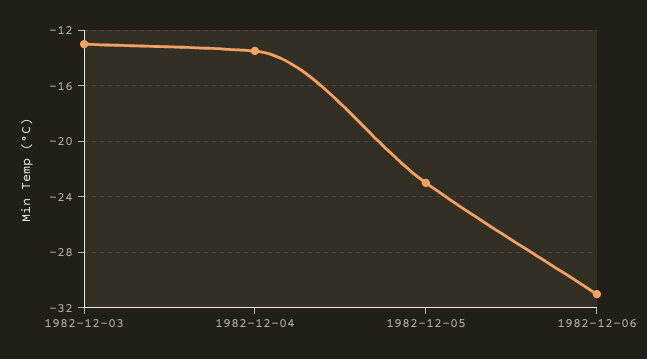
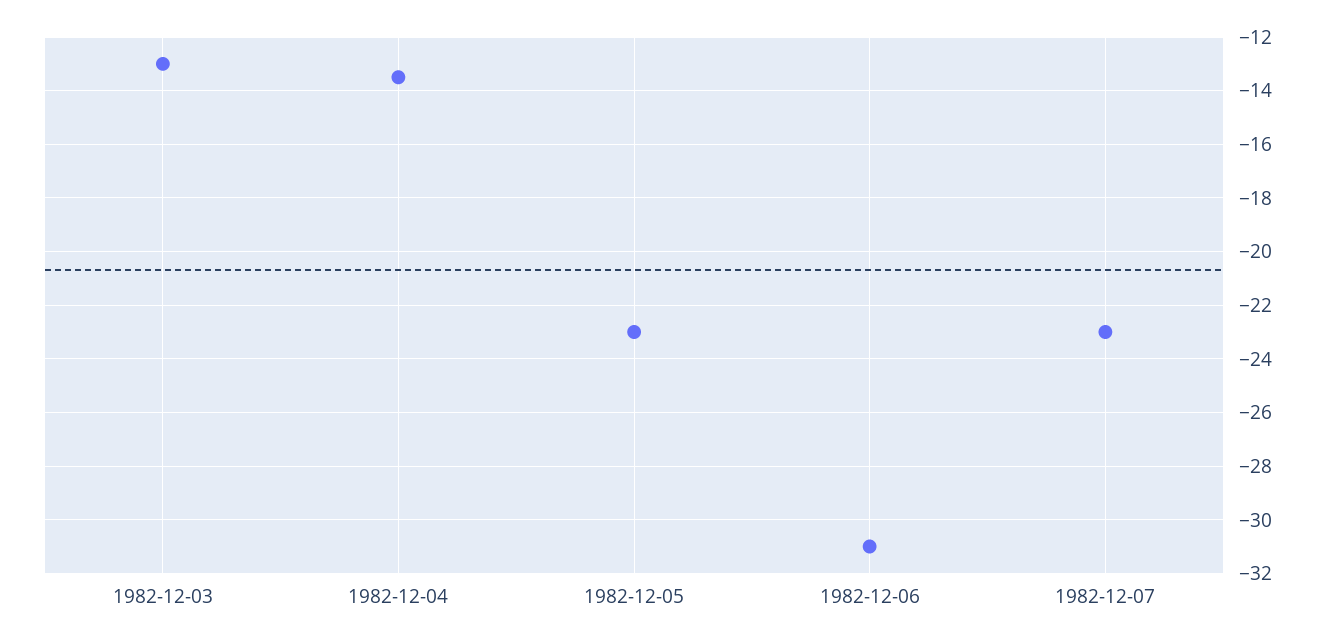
1982-12-07: none -> -23

